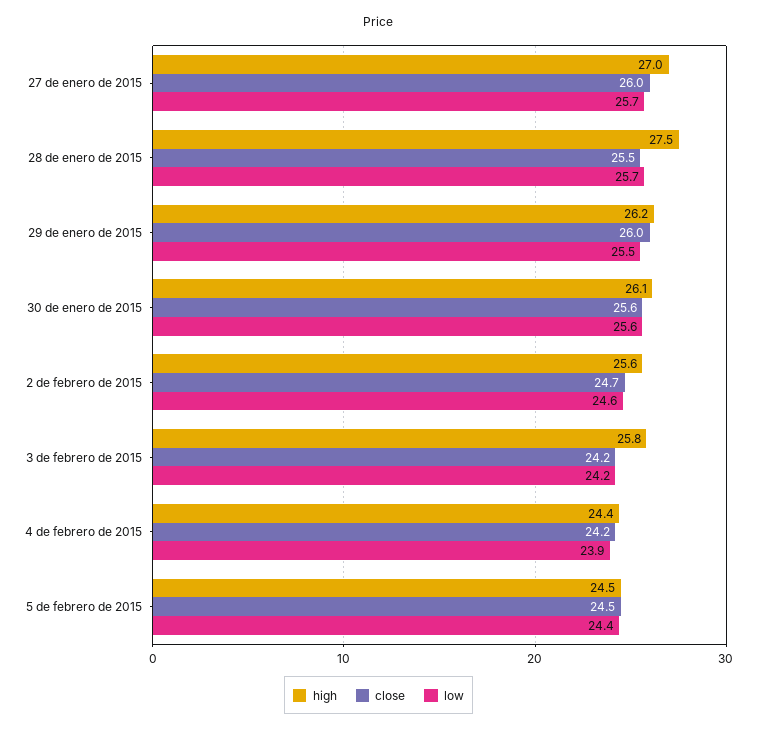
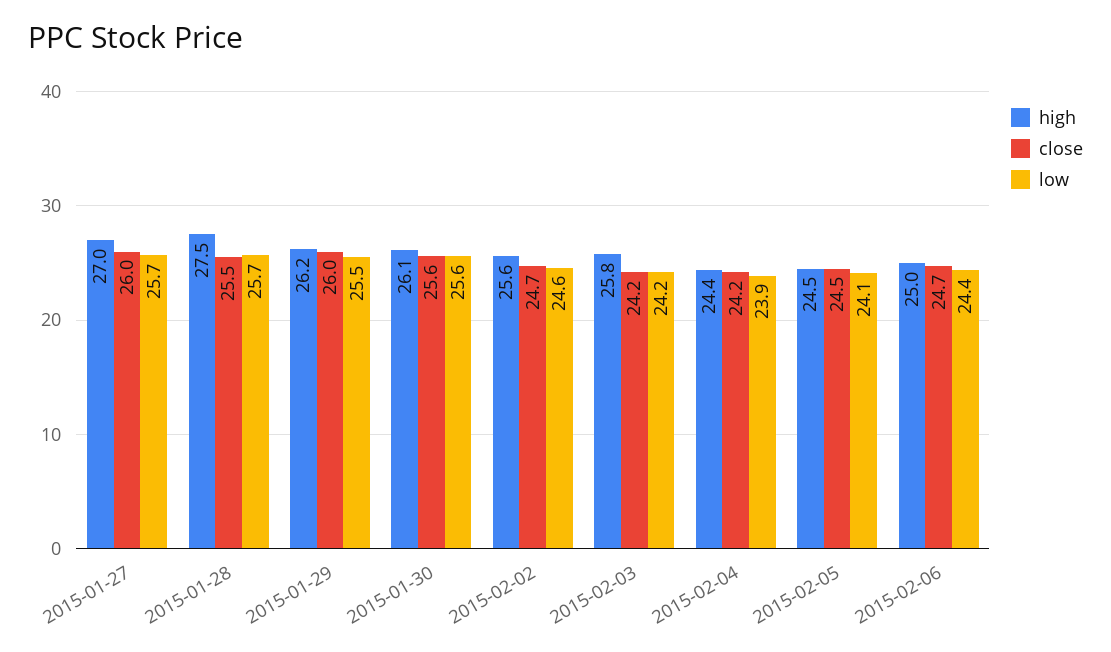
low, 5 de febrero de 2015: 24.4 -> 24.1
high, 2015-02-06: none -> 25
close, 2015-02-06: none -> 24.7
low, 2015-02-06: none -> 24.4

